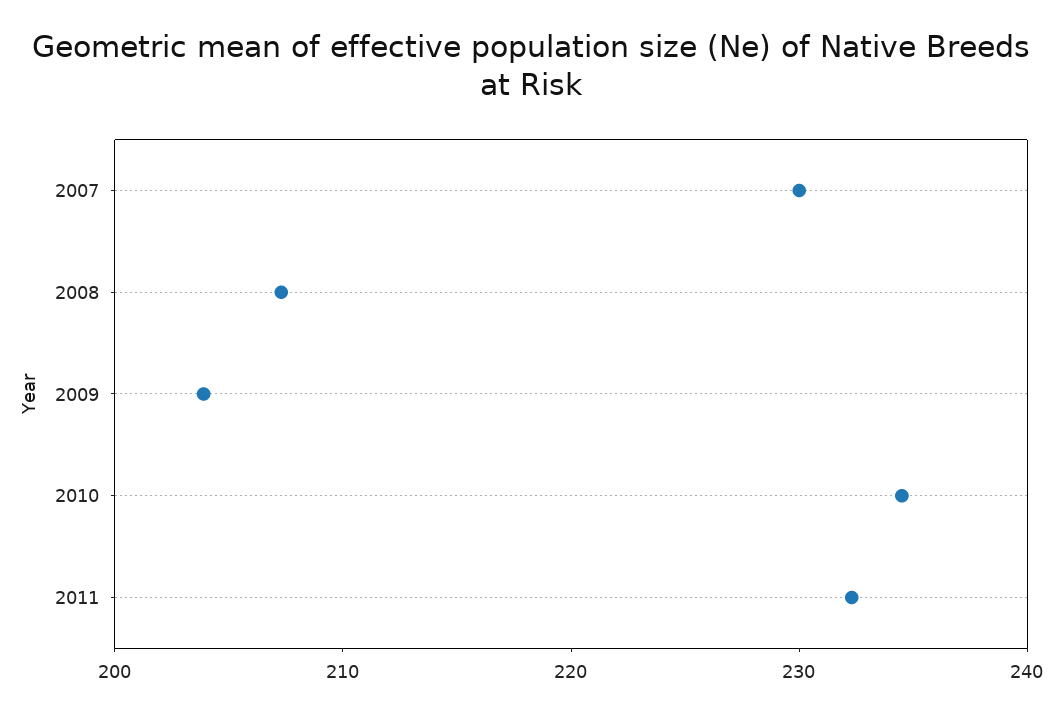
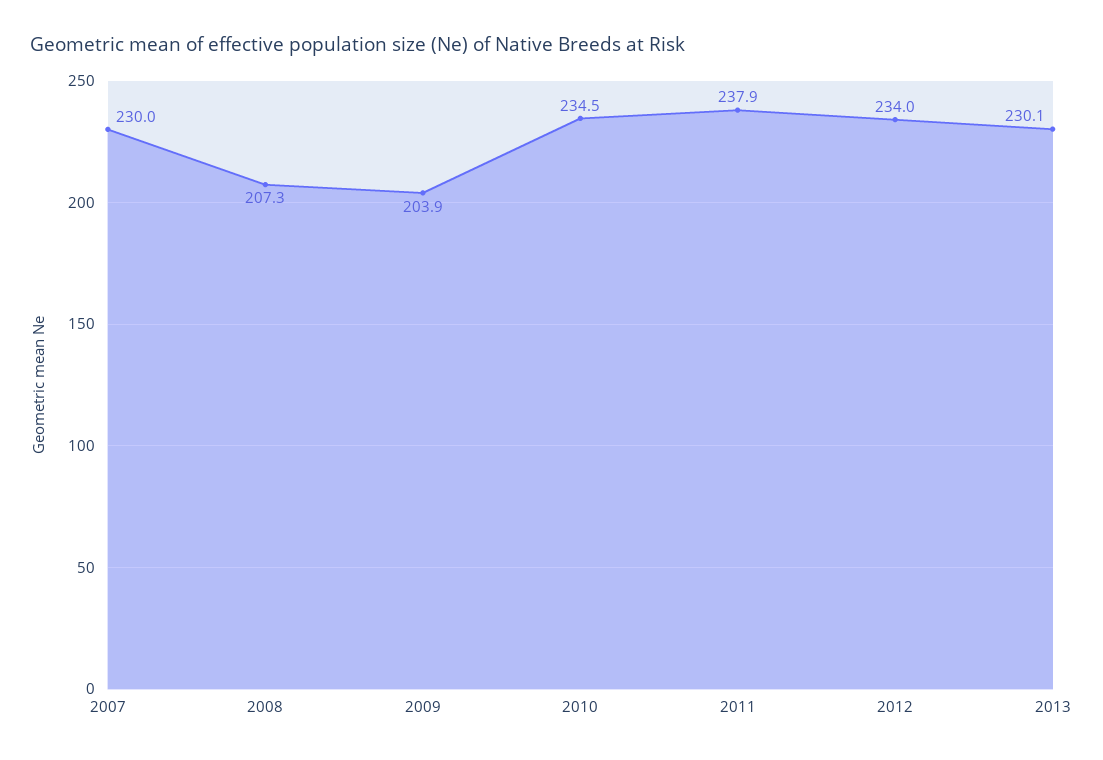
2011: 232 -> 237.9
2012: none -> 234
2013: none -> 230.1

